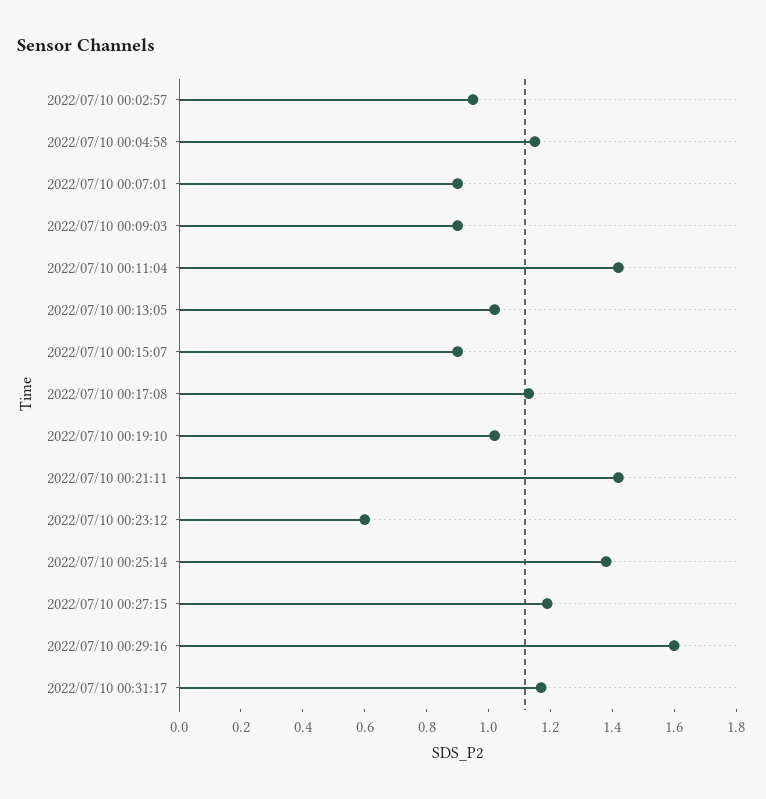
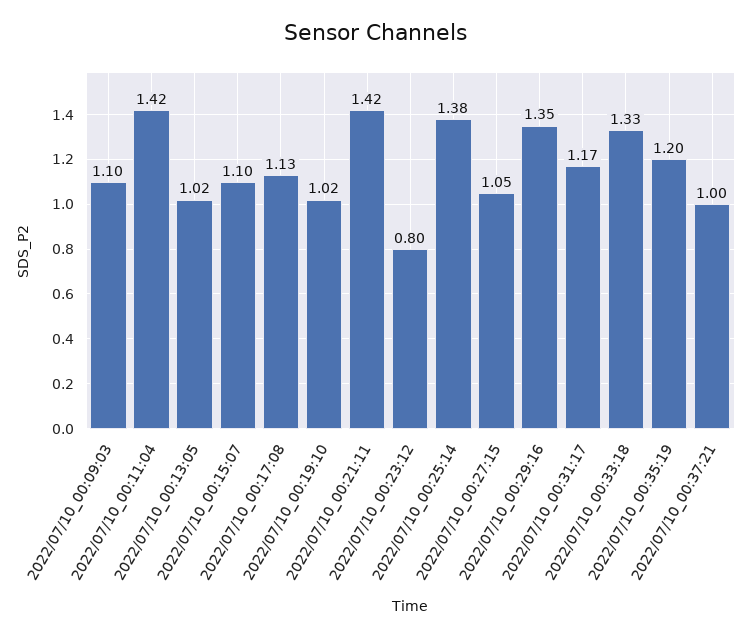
2022/07/10 00:02:57: 0.95 -> none
2022/07/10 00:04:58: 1.15 -> none
2022/07/10 00:07:01: 0.9 -> none
2022/07/10 00:09:03: 0.9 -> 1.1
2022/07/10 00:15:07: 0.9 -> 1.1
2022/07/10 00:23:12: 0.6 -> 0.8
2022/07/10 00:27:15: 1.2 -> 1.05
2022/07/10 00:29:16: 1.6 -> 1.35
2022/07/10_00:33:18: none -> 1.33
2022/07/10_00:35:19: none -> 1.2
2022/07/10_00:37:21: none -> 1

